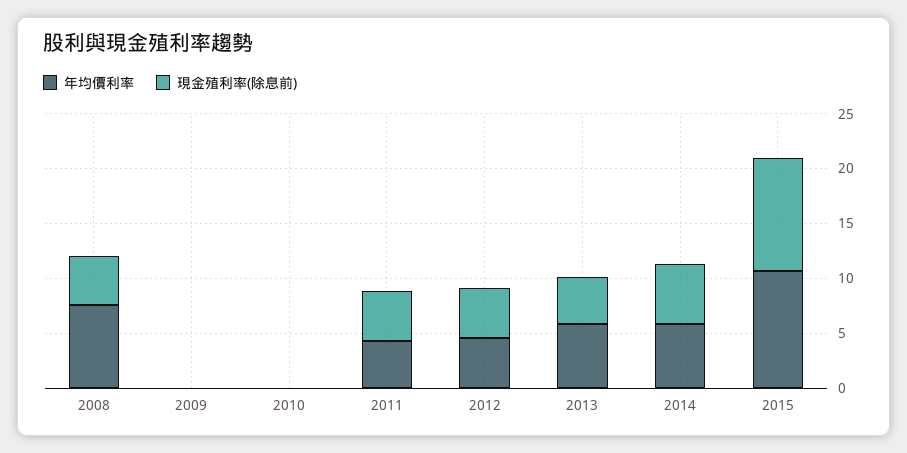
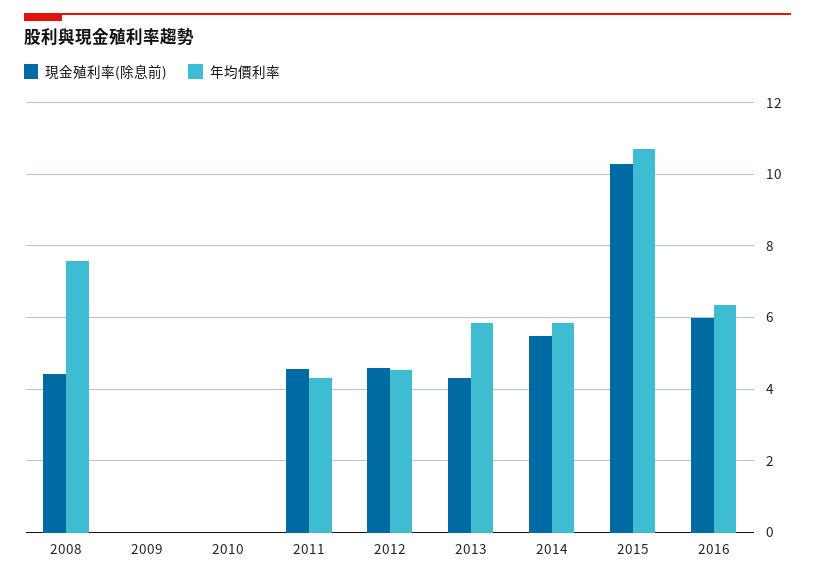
現金殖利率(除息前), 2016: none -> 6
年均價利率, 2016: none -> 6.4

